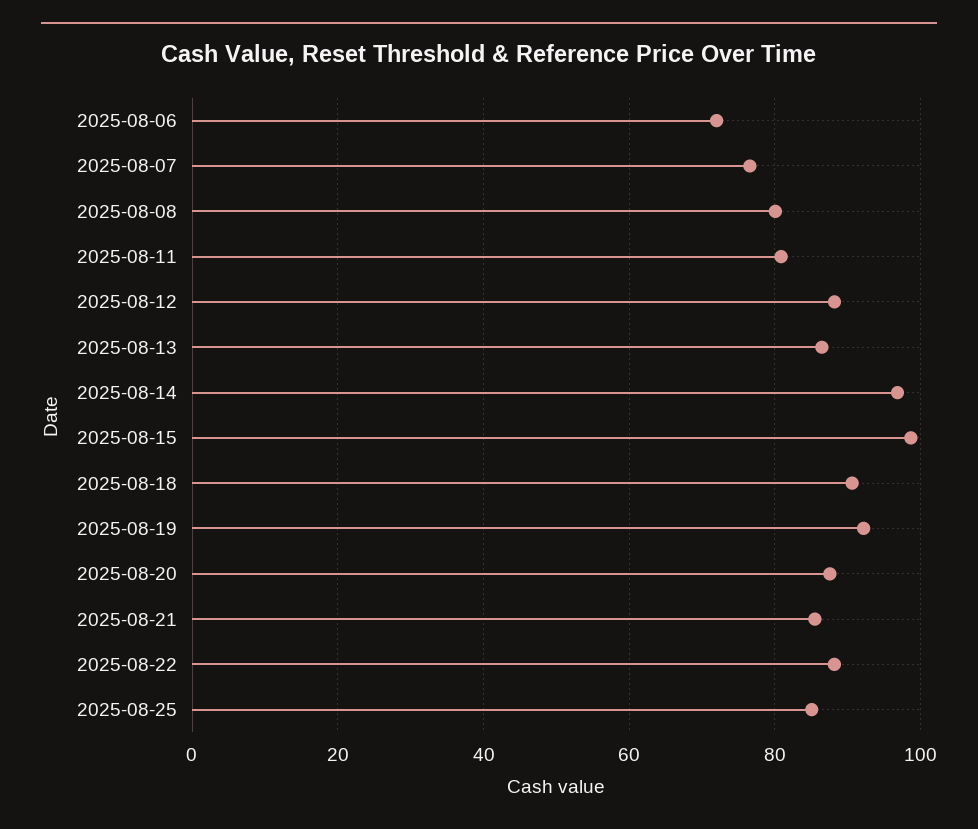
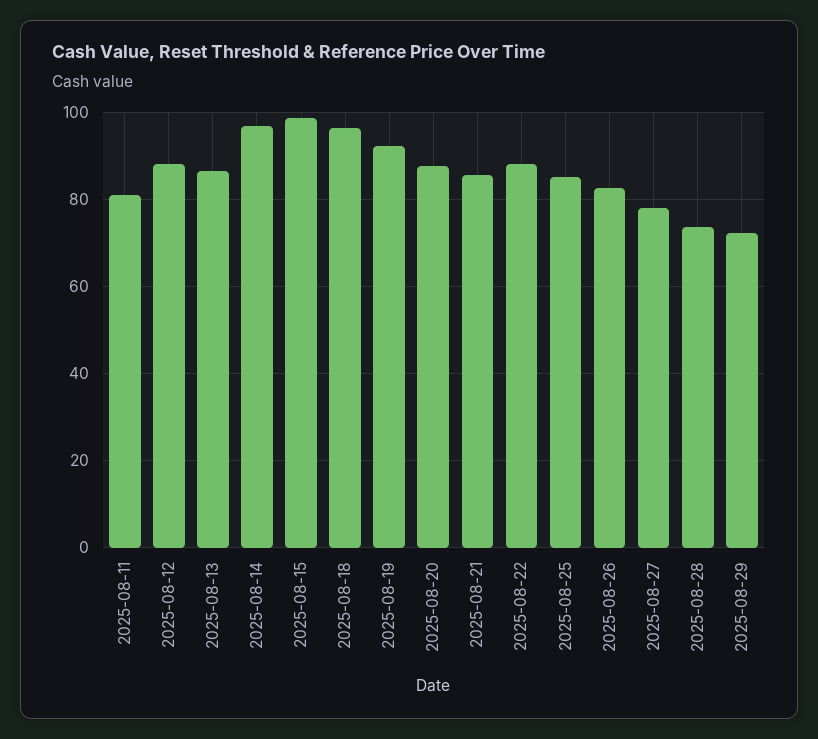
2025-08-06: 72 -> none
2025-08-07: 76 -> none
2025-08-08: 80 -> none
2025-08-18: 90 -> 96
2025-08-26: none -> 82
2025-08-27: none -> 78
2025-08-28: none -> 74
2025-08-29: none -> 72

